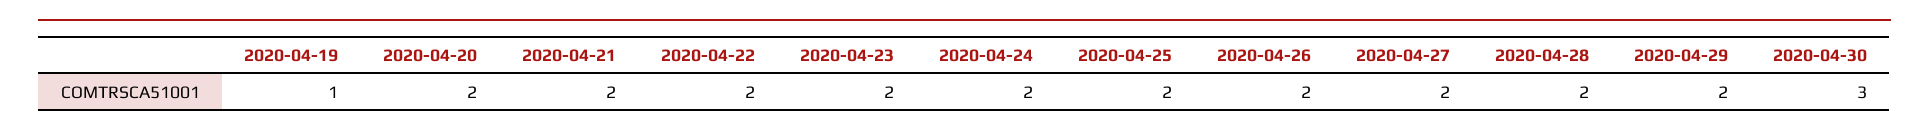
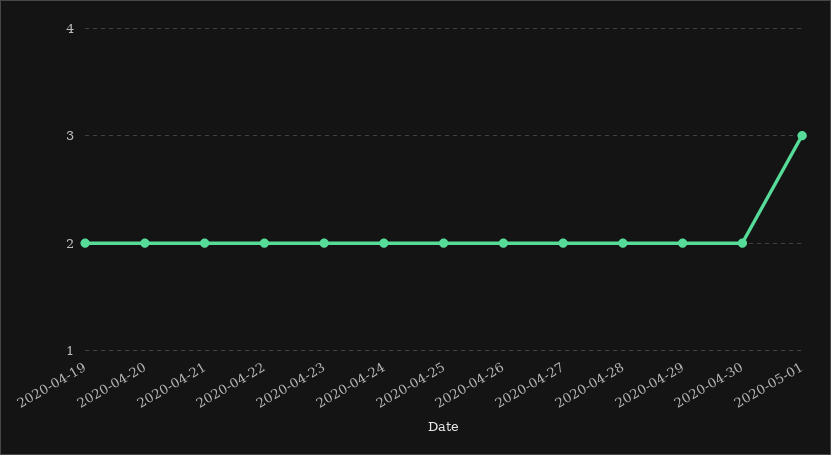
2020-04-19: 1 -> 2
2020-04-30: 3 -> 2
2020-05-01: none -> 3

